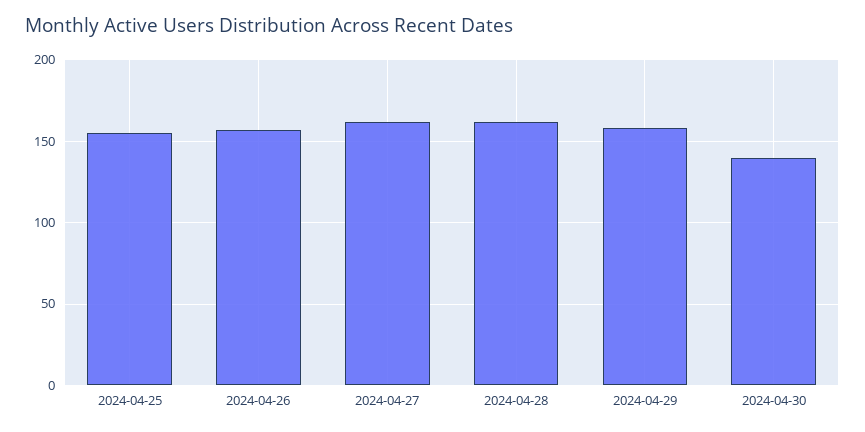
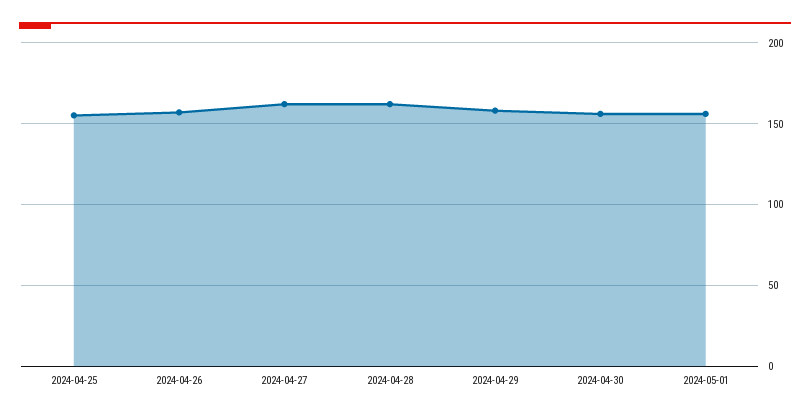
2024-04-30: 140 -> 155
2024-05-01: none -> 155

